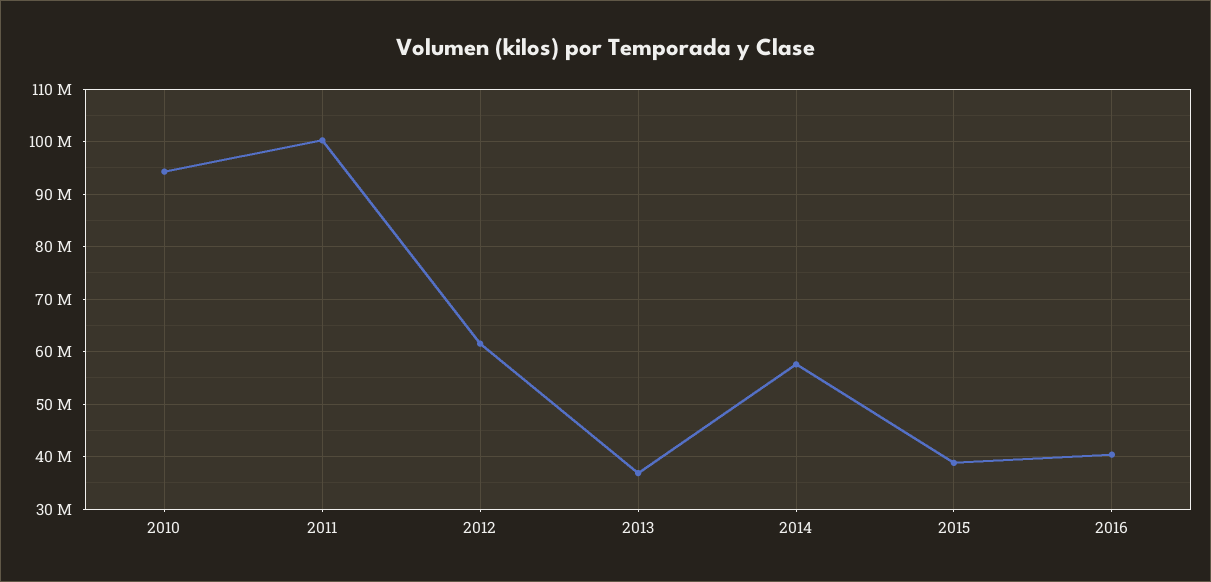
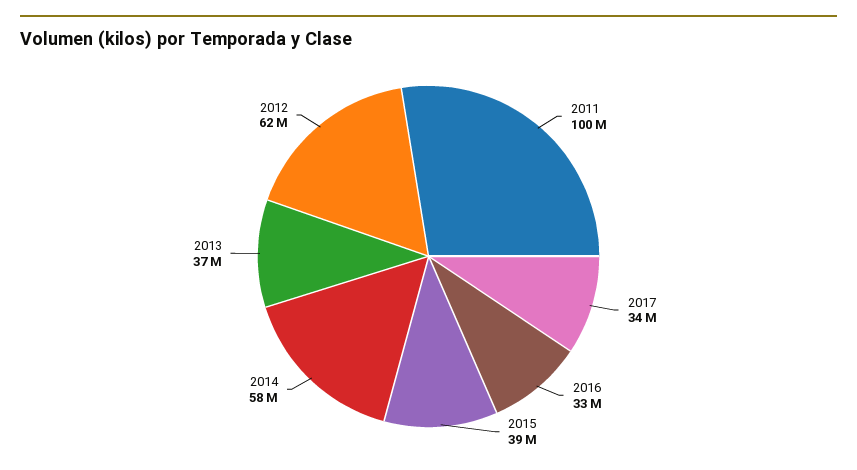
2010: 94000000 -> none
2016: 40000000 -> 33000000
2017: none -> 34000000

